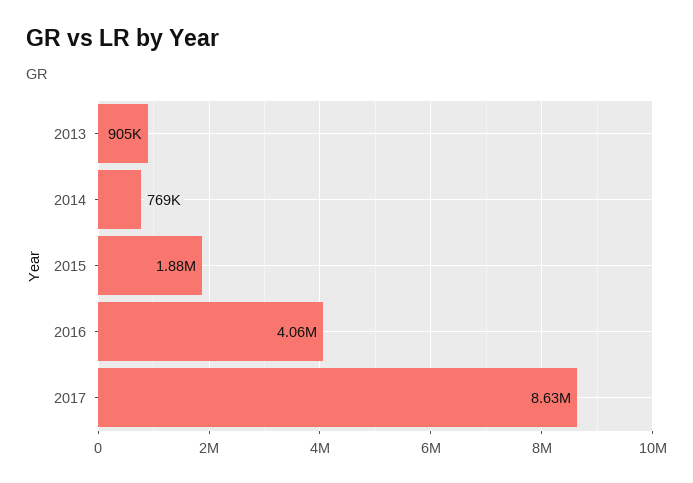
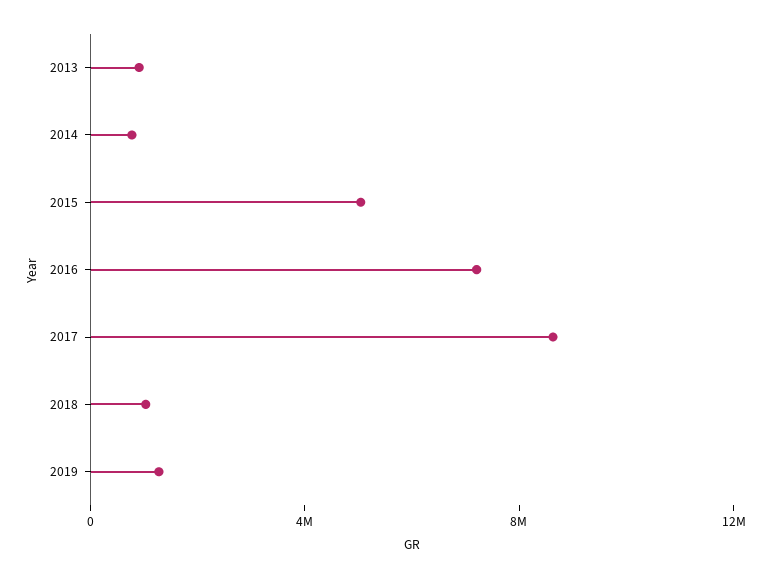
2015: 1880000 -> 5000000
2016: 4060000 -> 7000000
2018: none -> 1000000
2019: none -> 1000000

